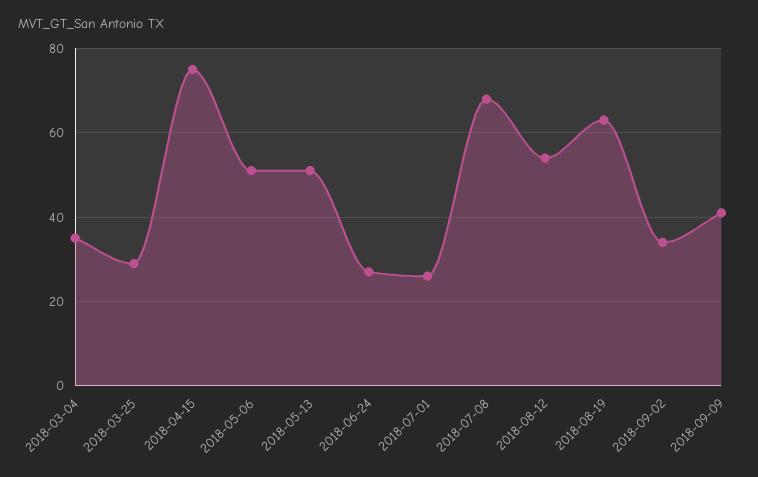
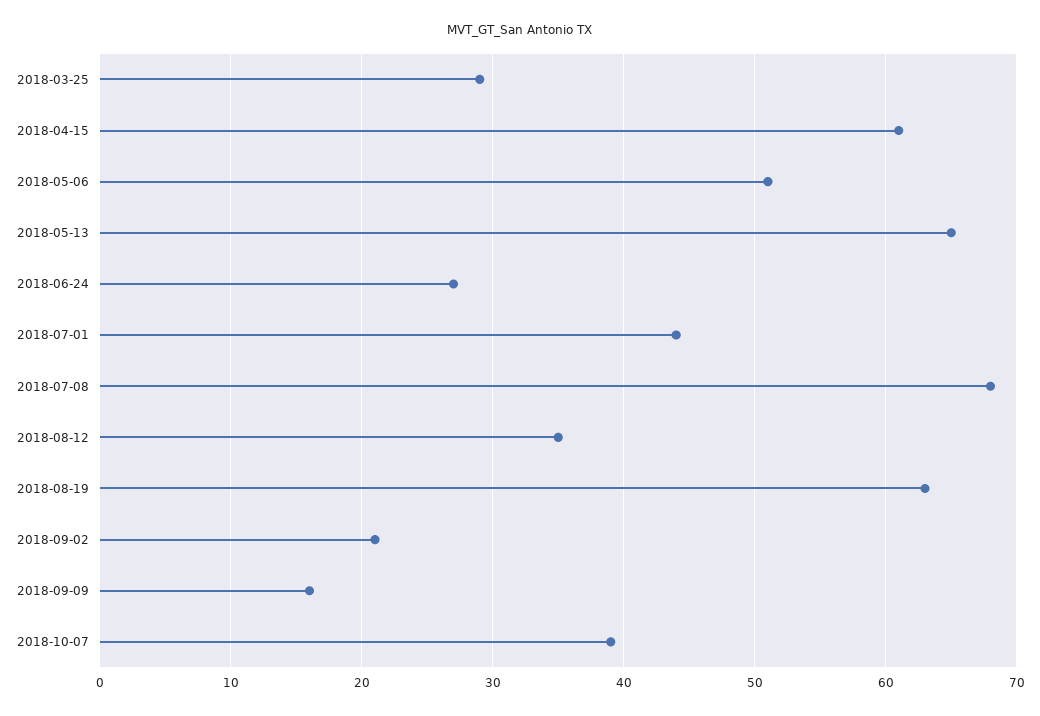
2018-03-04: 35 -> none
2018-04-15: 75 -> 61
2018-05-13: 50 -> 65
2018-07-01: 25 -> 44
2018-08-12: 55 -> 35
2018-09-02: 35 -> 21
2018-09-09: 40 -> 16
2018-10-07: none -> 39

